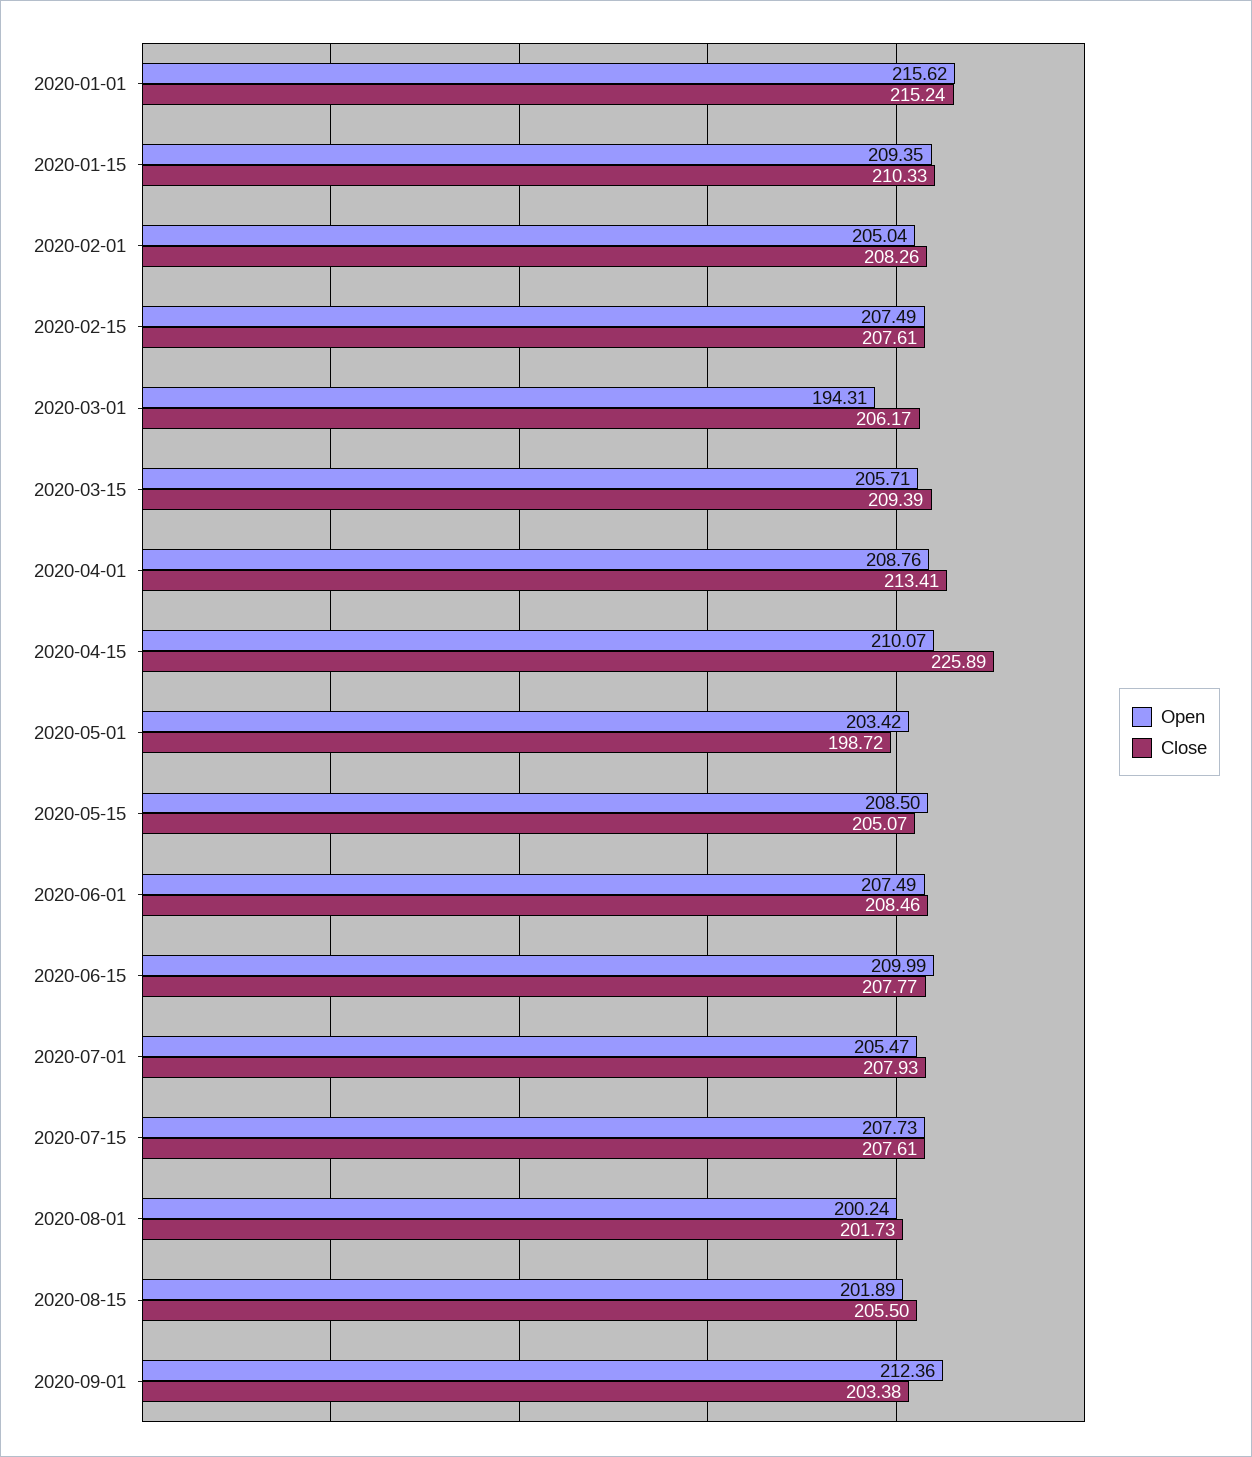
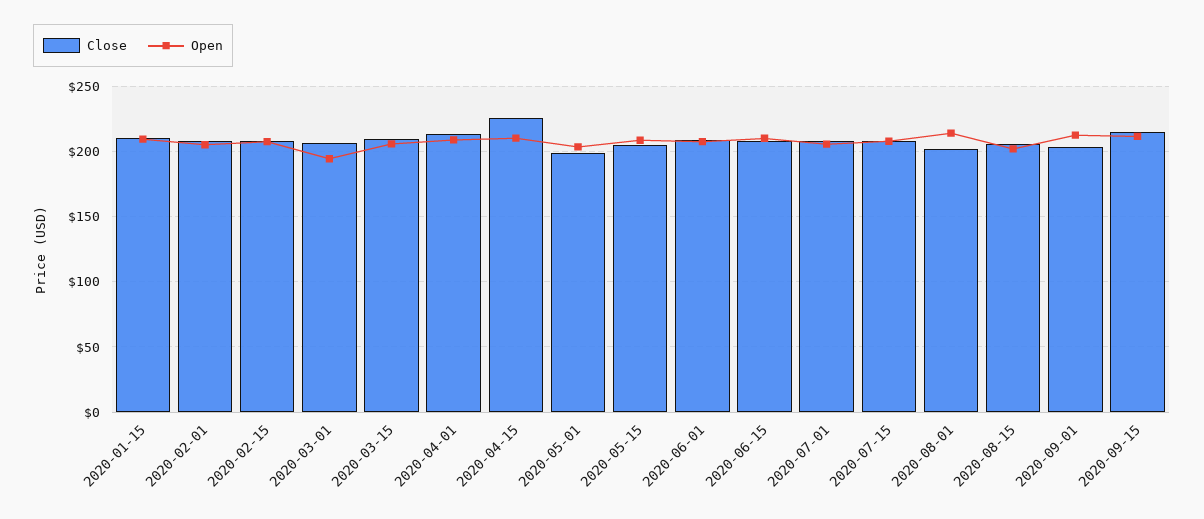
Open, 2020-01-01: 215.62 -> none
Close, 2020-01-01: 215.24 -> none
Open, 2020-08-01: 200.24 -> 215
Close, 2020-09-15: none -> 215
Open, 2020-09-15: none -> 210

